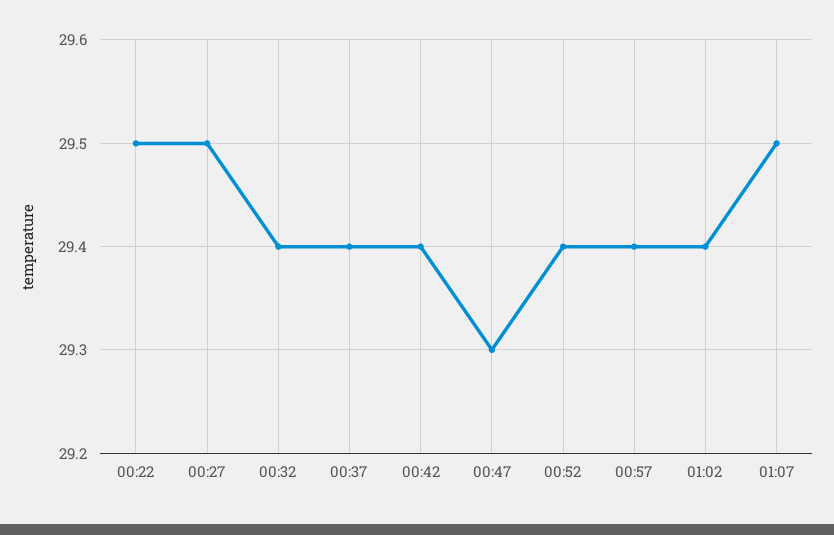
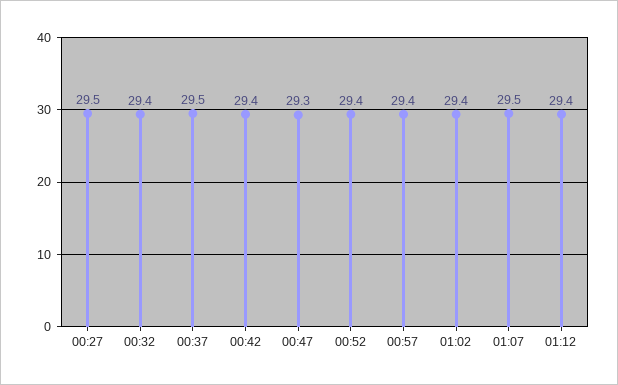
00:22: 29.5 -> none
00:37: 29.4 -> 29.5
01:12: none -> 29.4

